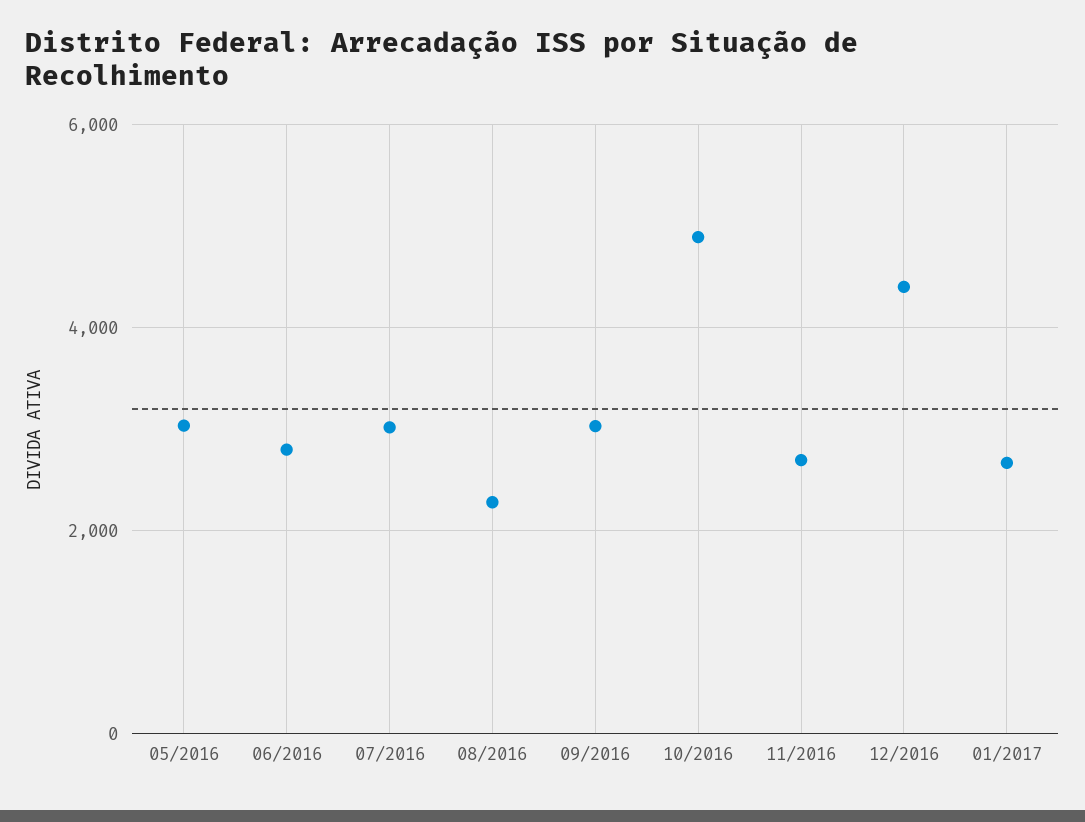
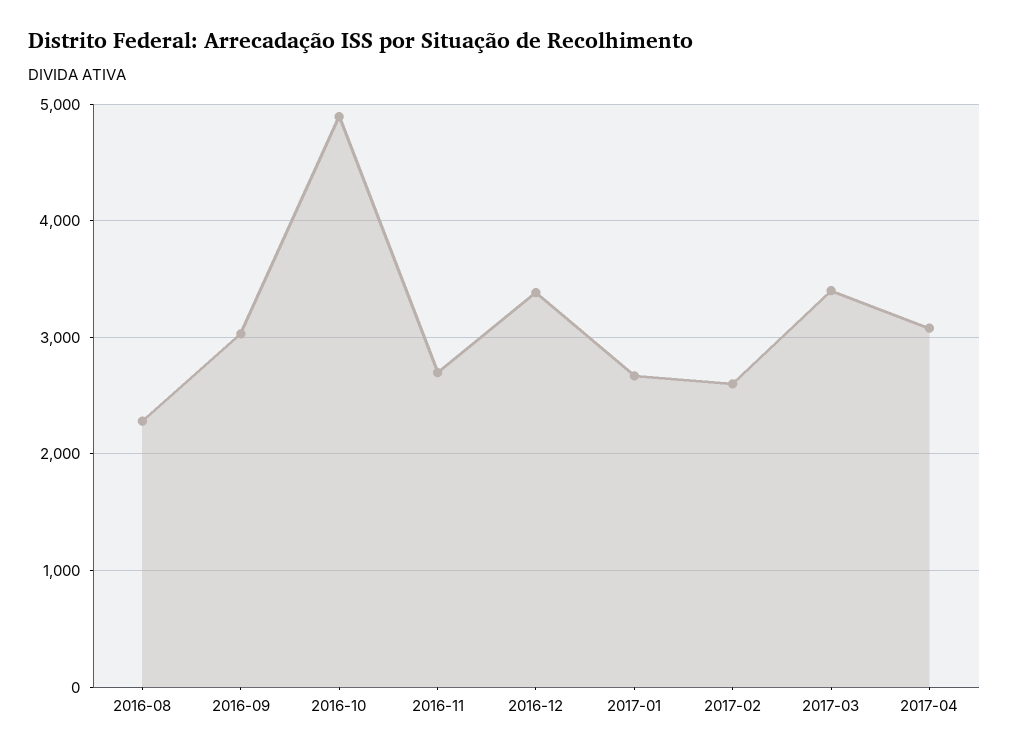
05/2016: 3000 -> none
06/2016: 2800 -> none
07/2016: 3000 -> none
12/2016: 4400 -> 3400
2017-02: none -> 2600
2017-03: none -> 3400
2017-04: none -> 3100

